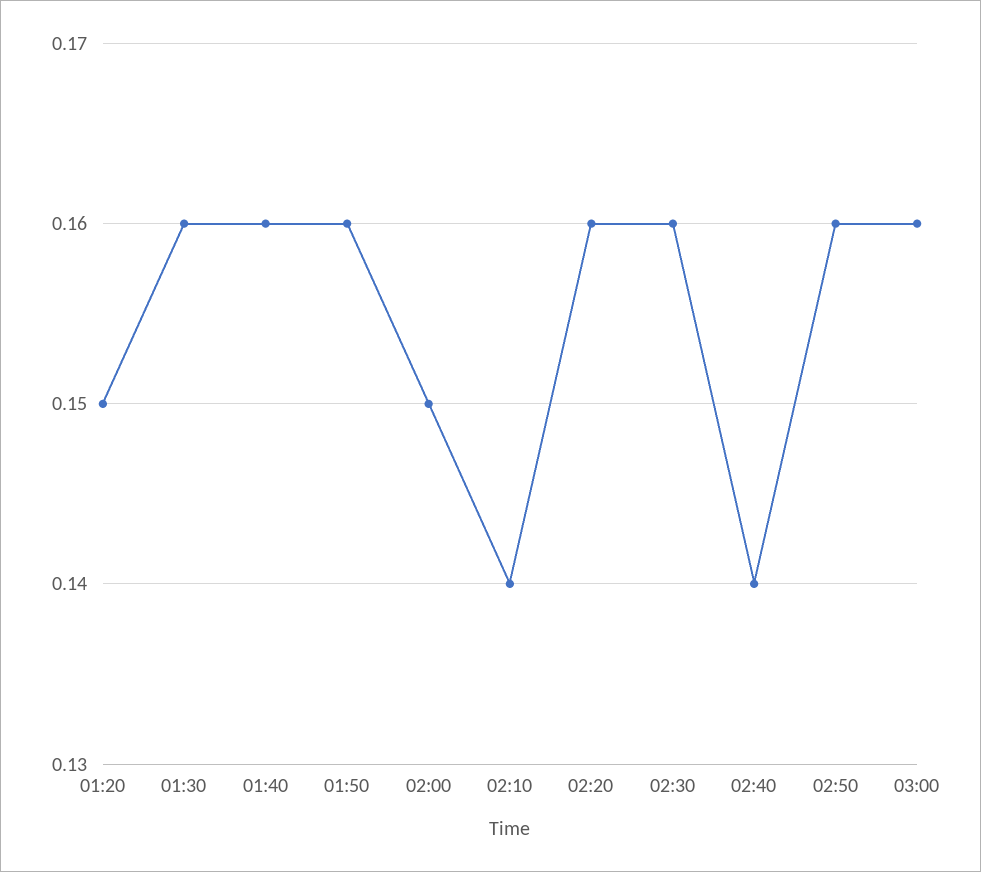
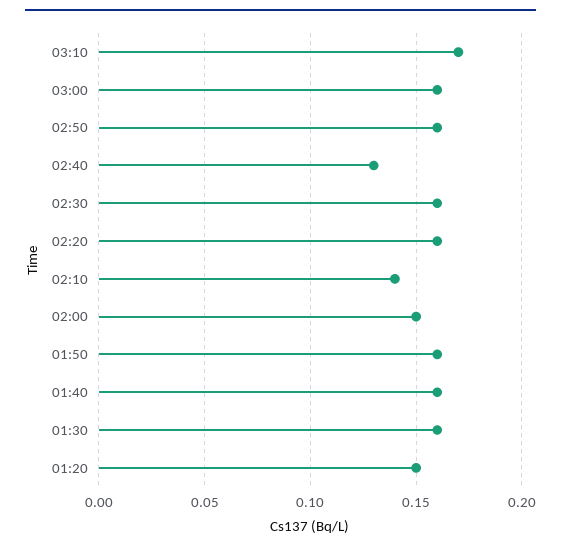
02:40: 0.14 -> 0.13
03:10: none -> 0.17

